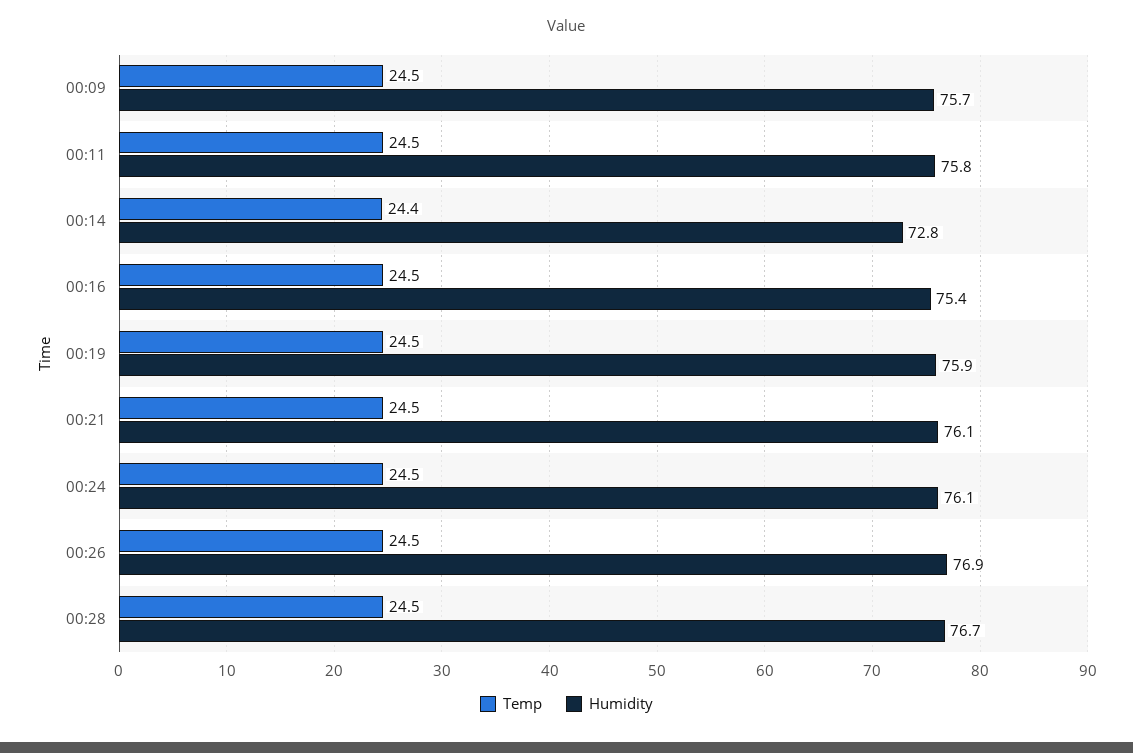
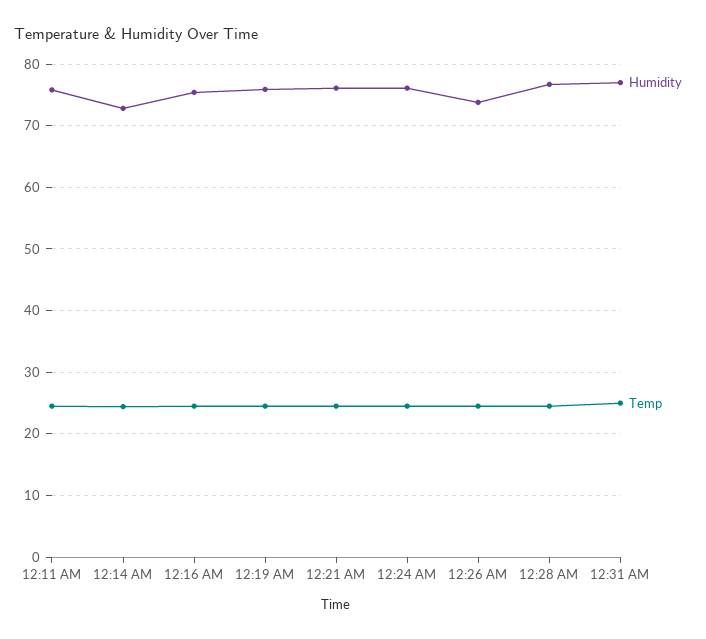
Temp, 00:09: 24.5 -> none
Humidity, 00:09: 75.7 -> none
Humidity, 00:26: 76.9 -> 74
Humidity, 12:31 AM: none -> 77
Temp, 12:31 AM: none -> 25

